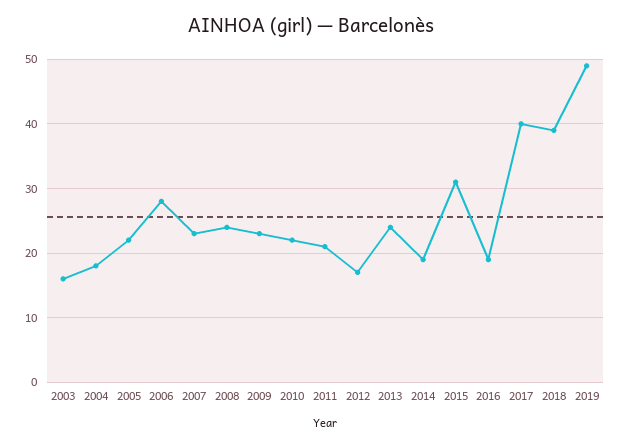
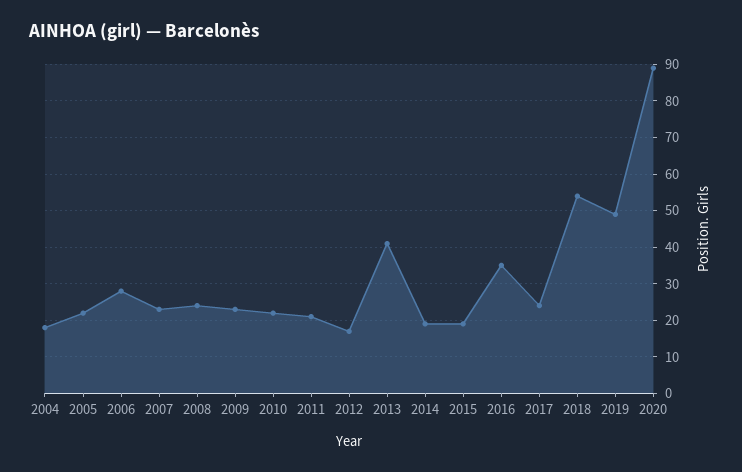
2003: 16 -> none
2013: 24 -> 40
2015: 31 -> 20
2016: 19 -> 35
2017: 40 -> 25
2018: 39 -> 55
2020: none -> 90

